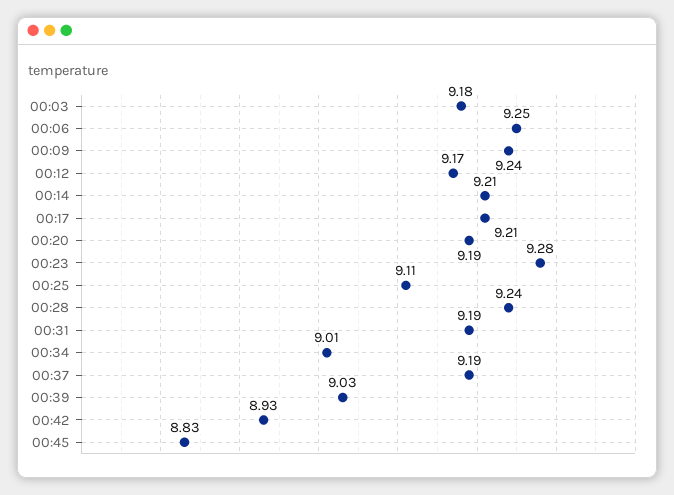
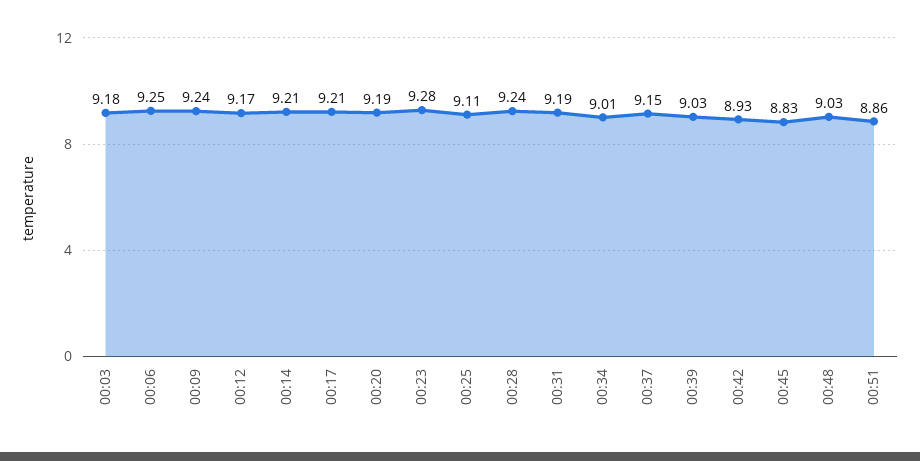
00:37: 9.19 -> 9.15
00:48: none -> 9.03
00:51: none -> 8.86

